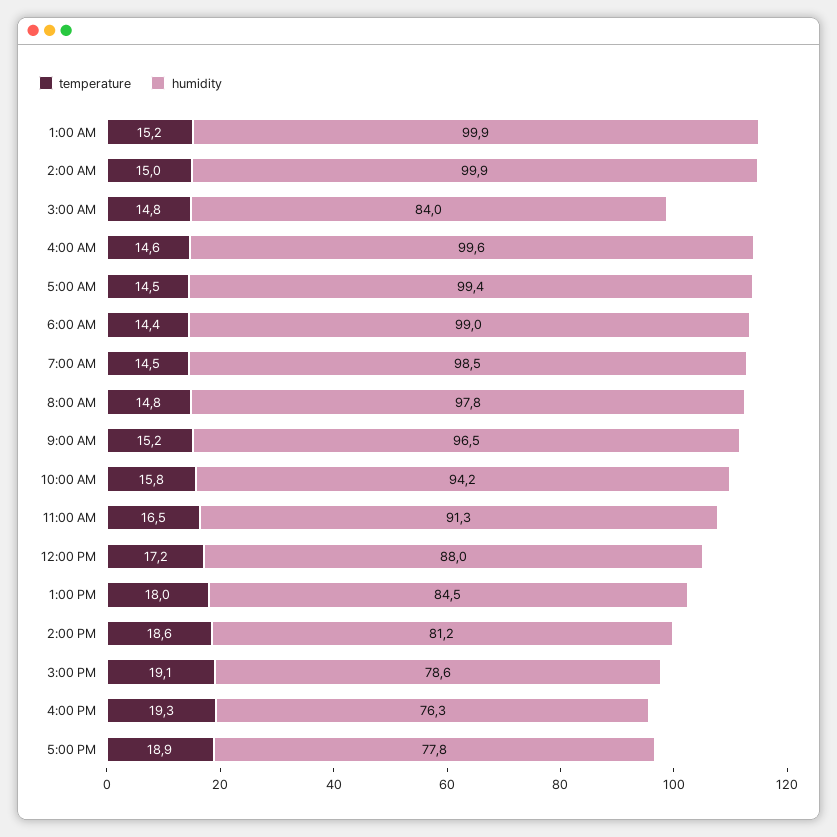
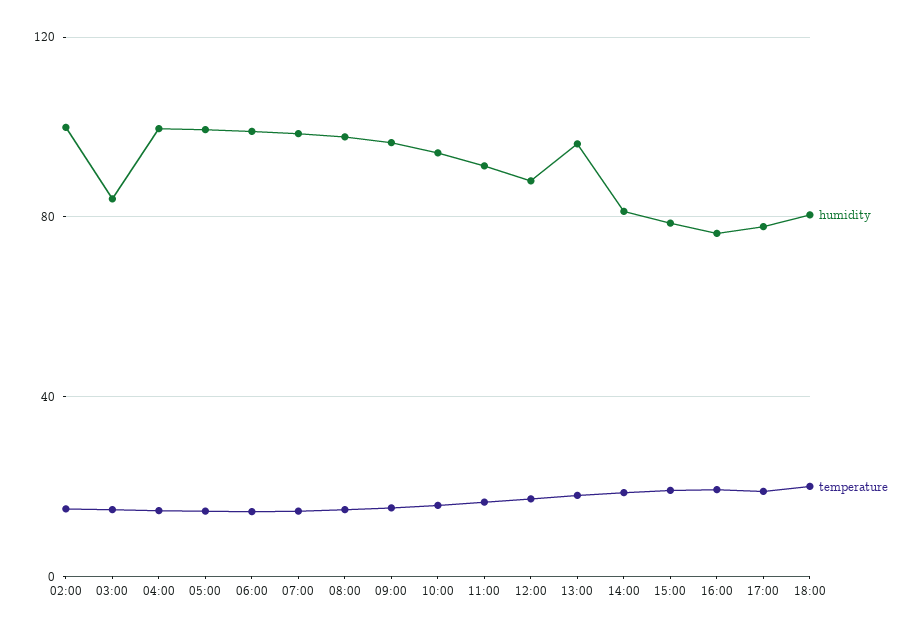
temperature, 1:00 AM: 15.2 -> none
humidity, 1:00 AM: 99.9 -> none
humidity, 1:00 PM: 84.5 -> 95
humidity, 18:00: none -> 80
temperature, 18:00: none -> 20

